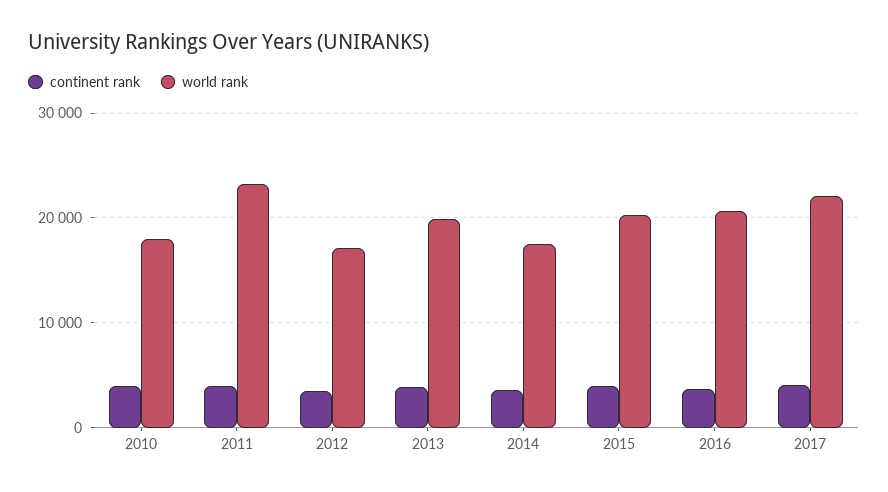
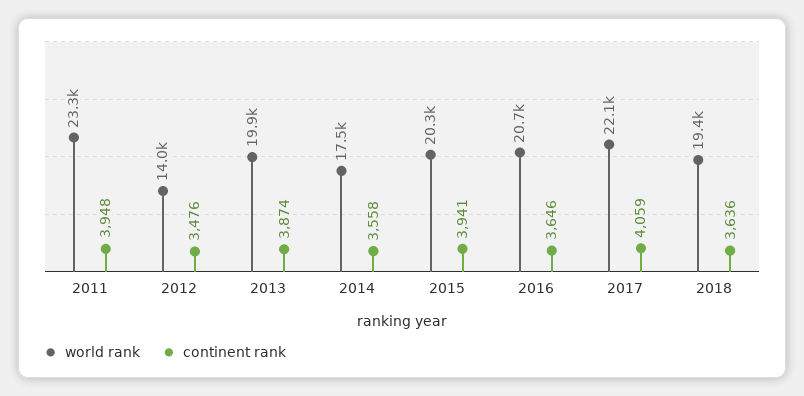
continent rank, 2010: 4000 -> none
world rank, 2010: 18000 -> none
world rank, 2012: 17000 -> 14000
world rank, 2018: none -> 19400
continent rank, 2018: none -> 3636

